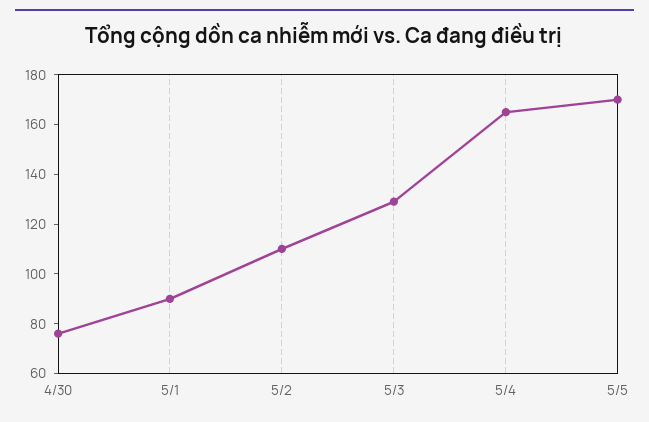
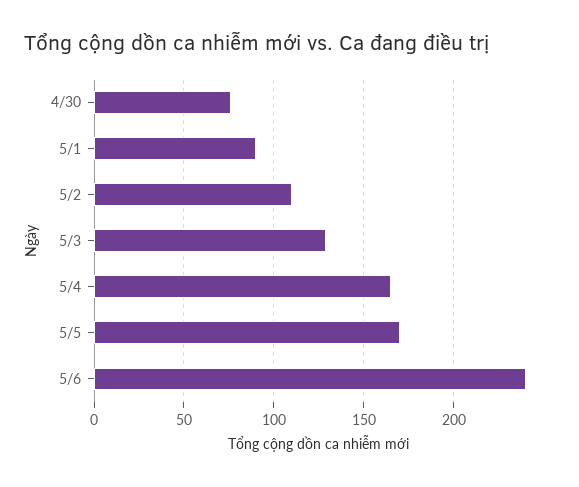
5/6: none -> 240

